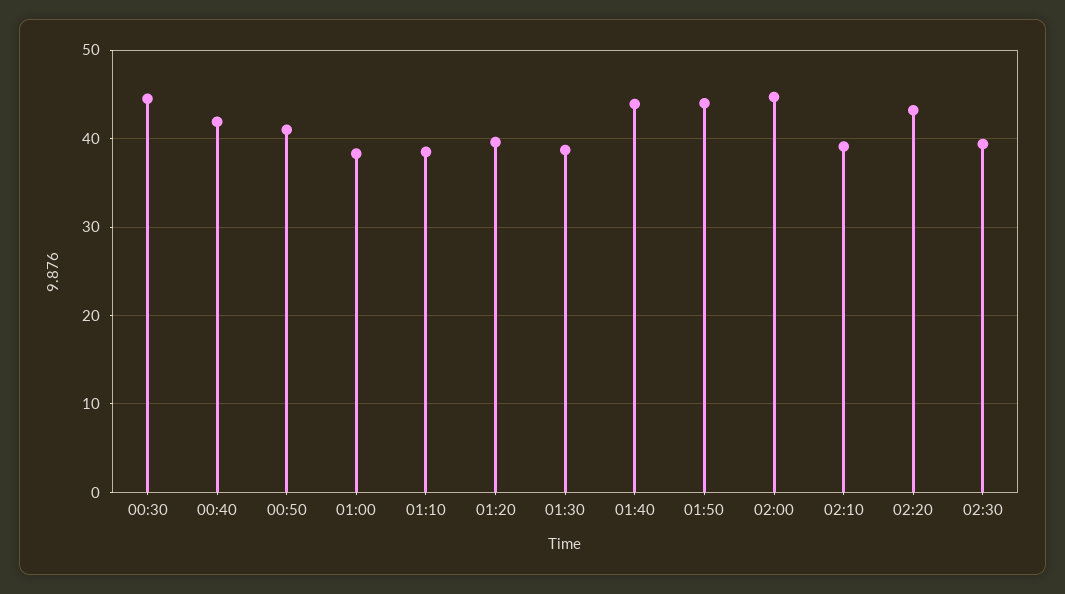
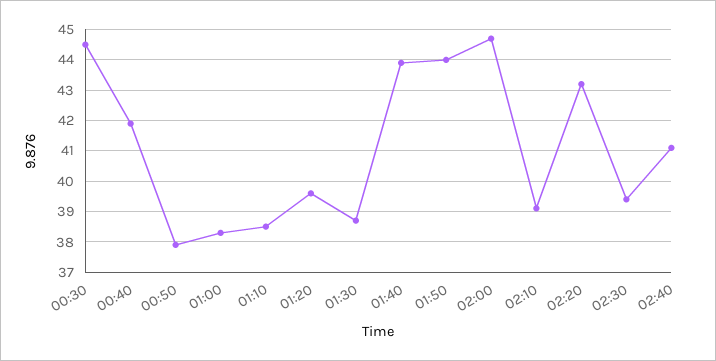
00:50: 41 -> 38
02:40: none -> 41

